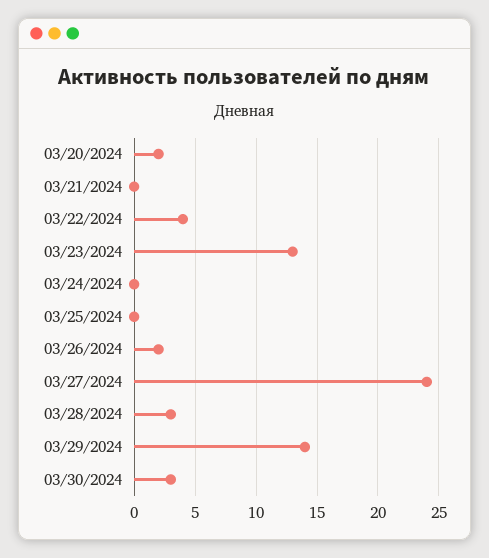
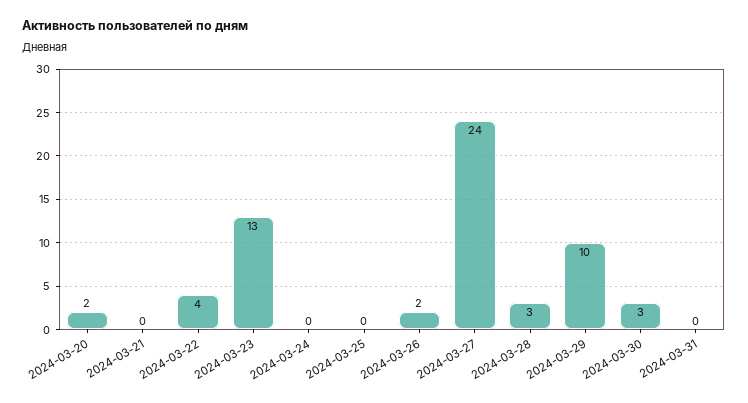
03/29/2024: 14 -> 10
2024-03-31: none -> 0

